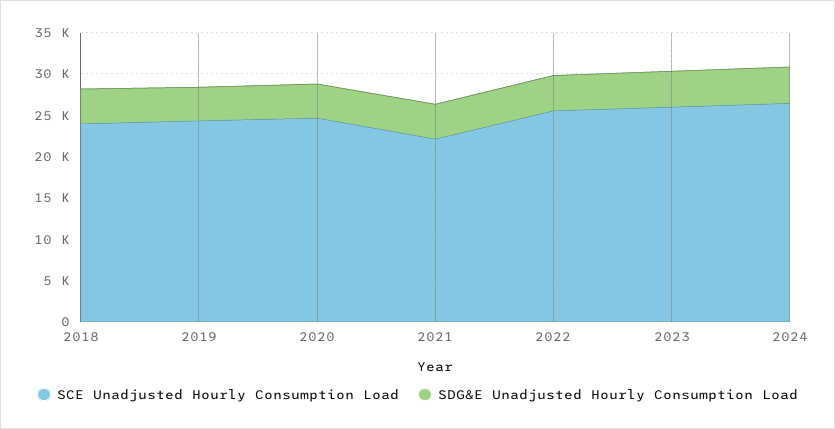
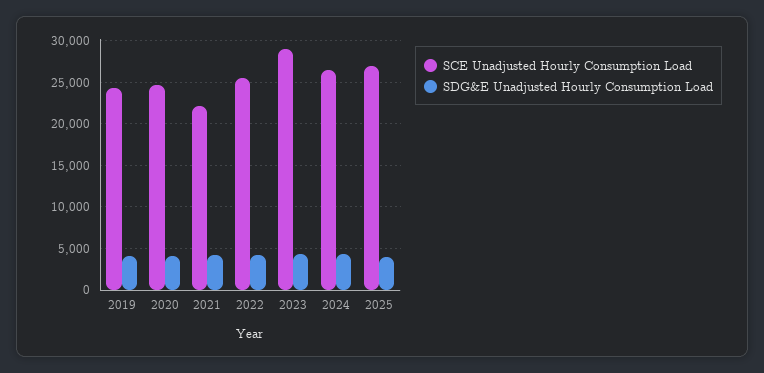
SCE Unadjusted Hourly Consumption Load, 2018: 24000 -> none
SDG&E Unadjusted Hourly Consumption Load, 2018: 4000 -> none
SCE Unadjusted Hourly Consumption Load, 2023: 26000 -> 29000
SCE Unadjusted Hourly Consumption Load, 2025: none -> 27000
SDG&E Unadjusted Hourly Consumption Load, 2025: none -> 4000

